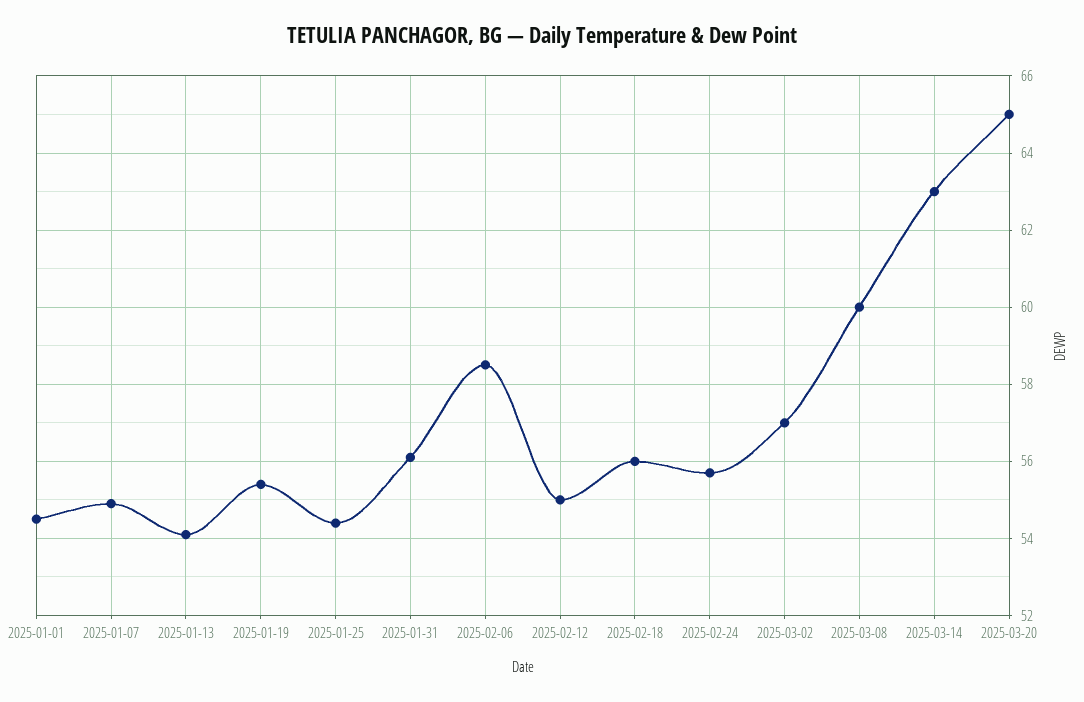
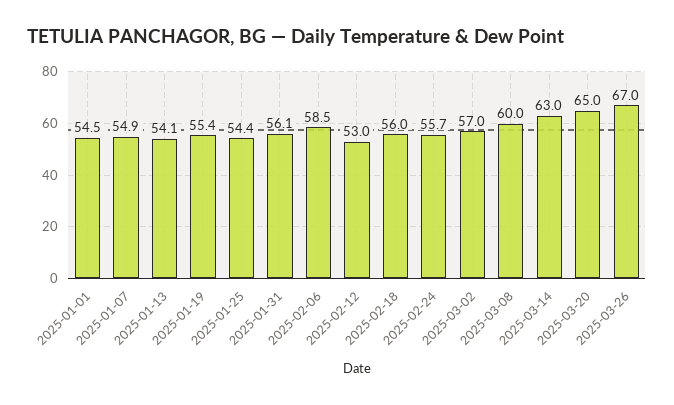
2025-02-12: 55 -> 53
2025-03-26: none -> 67

